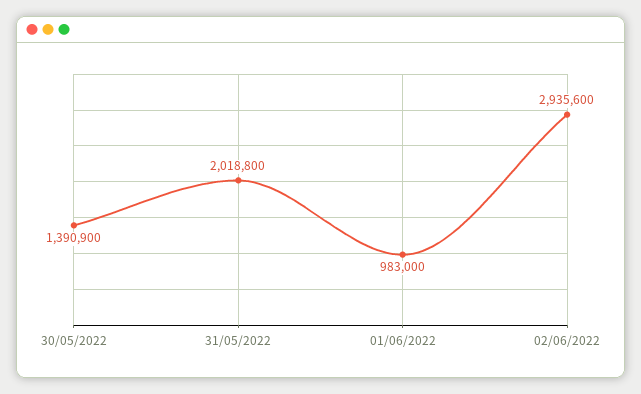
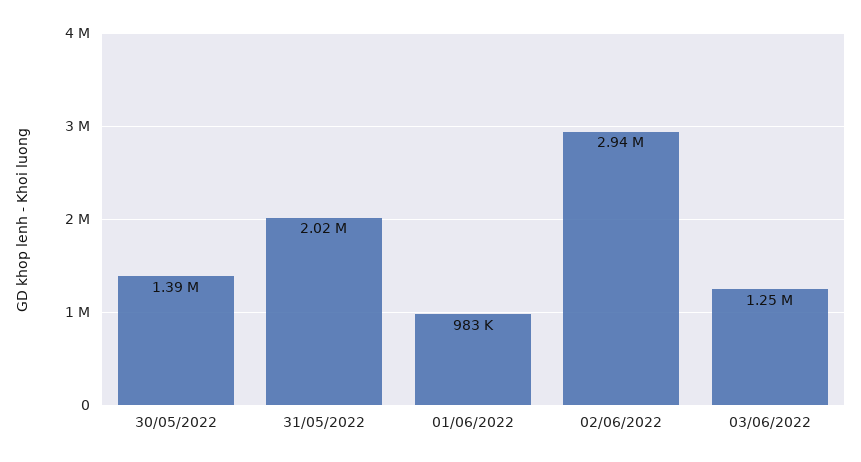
03/06/2022: none -> 1250000

